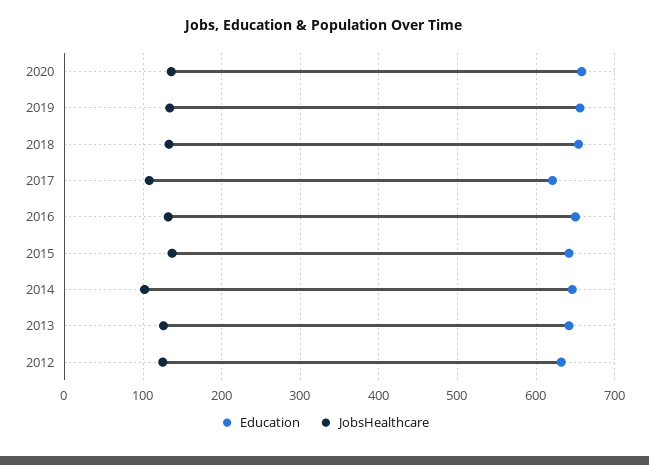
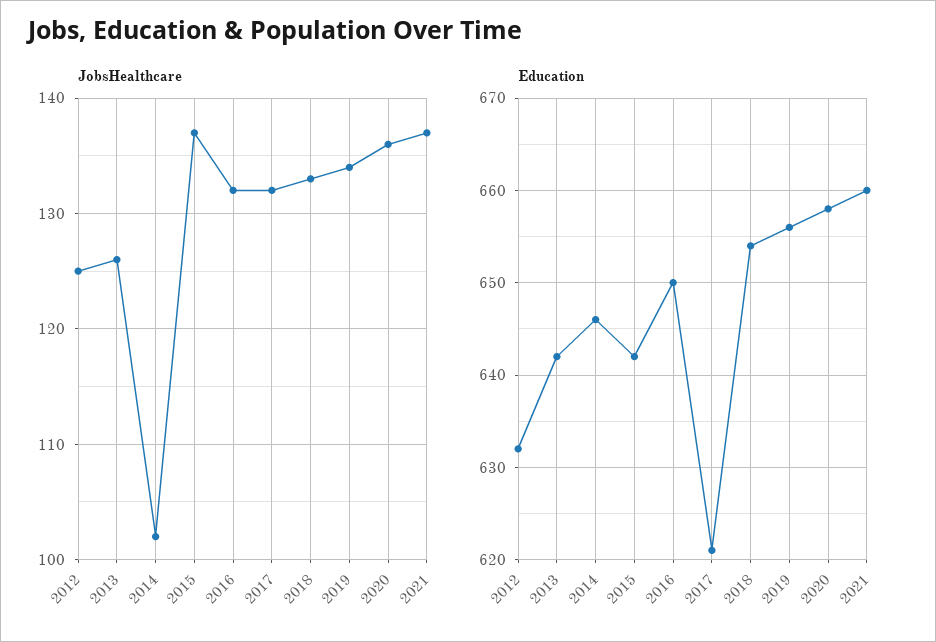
JobsHealthcare, 2017: 110 -> 132
JobsHealthcare, 2021: none -> 137
Education, 2021: none -> 660

